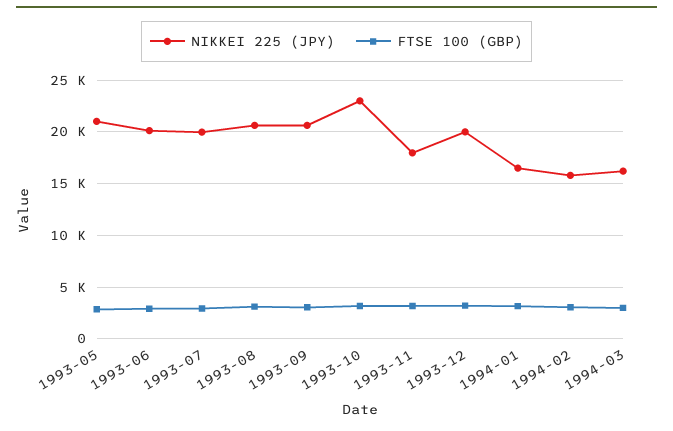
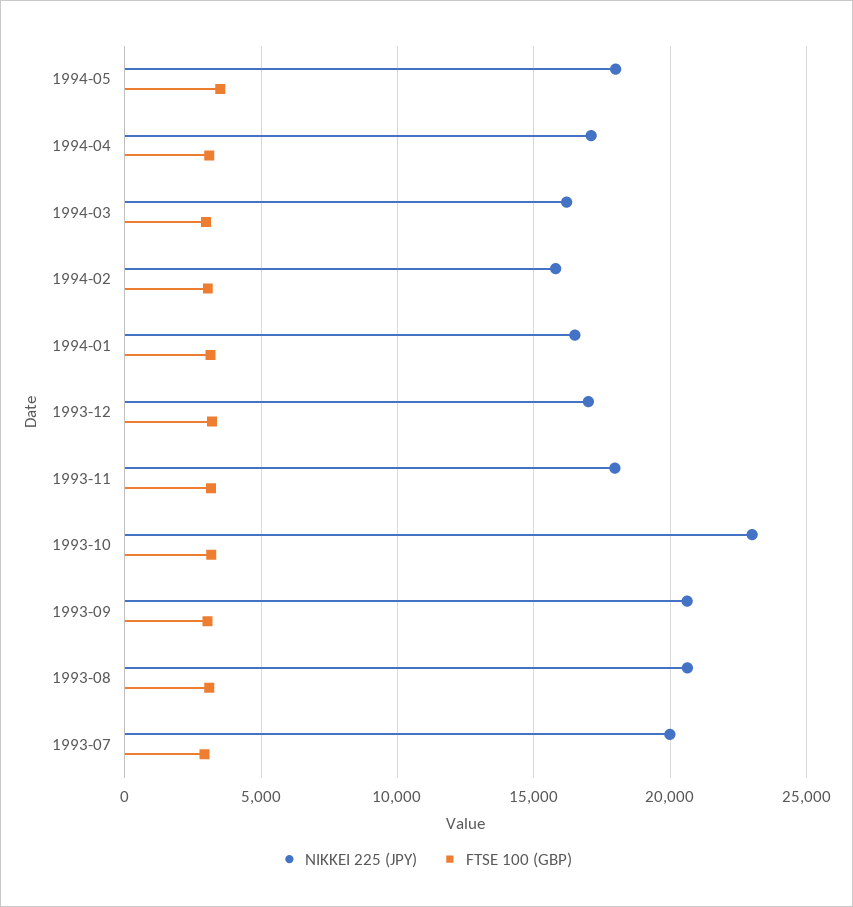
NIKKEI 225 (JPY), 1993-05: 21000 -> none
FTSE 100 (GBP), 1993-05: 3000 -> none
NIKKEI 225 (JPY), 1993-06: 20000 -> none
FTSE 100 (GBP), 1993-06: 3000 -> none
NIKKEI 225 (JPY), 1993-12: 20000 -> 17000
NIKKEI 225 (JPY), 1994-05: none -> 18000
FTSE 100 (GBP), 1994-05: none -> 3500
NIKKEI 225 (JPY), 1994-04: none -> 17000
FTSE 100 (GBP), 1994-04: none -> 3000

